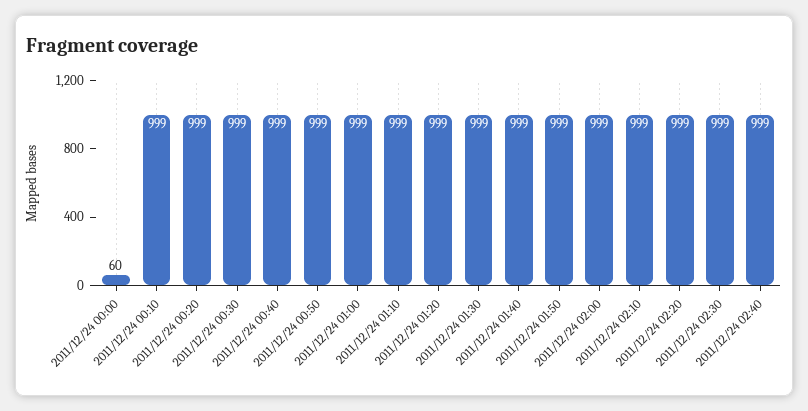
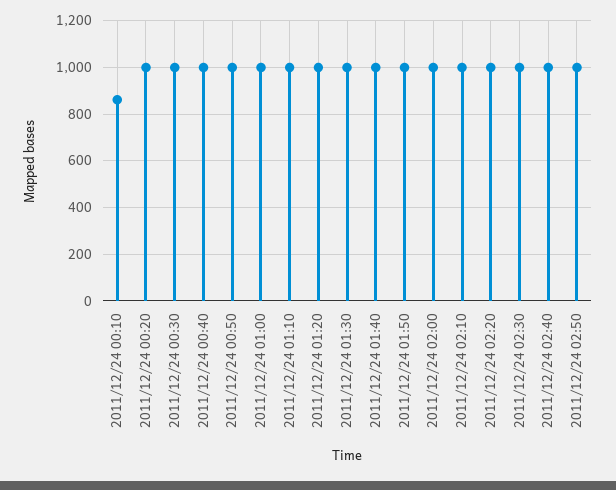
2011/12/24 00:00: 60 -> none
2011/12/24 00:10: 999 -> 850
2011/12/24 02:50: none -> 1000

